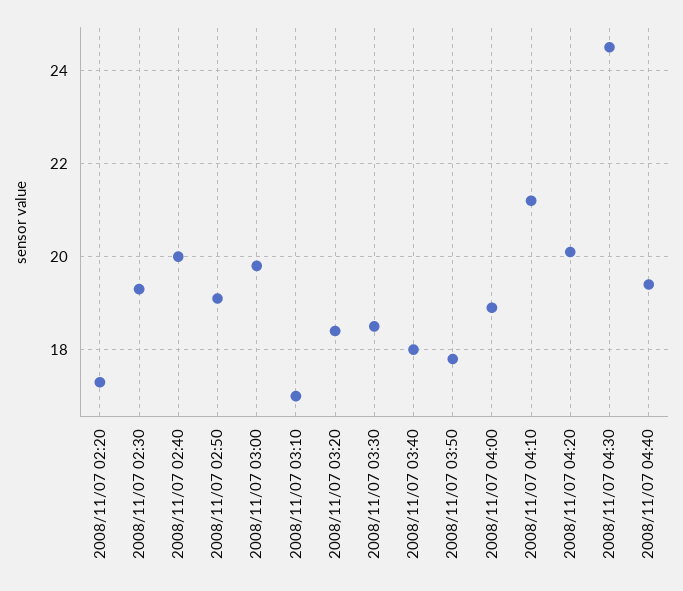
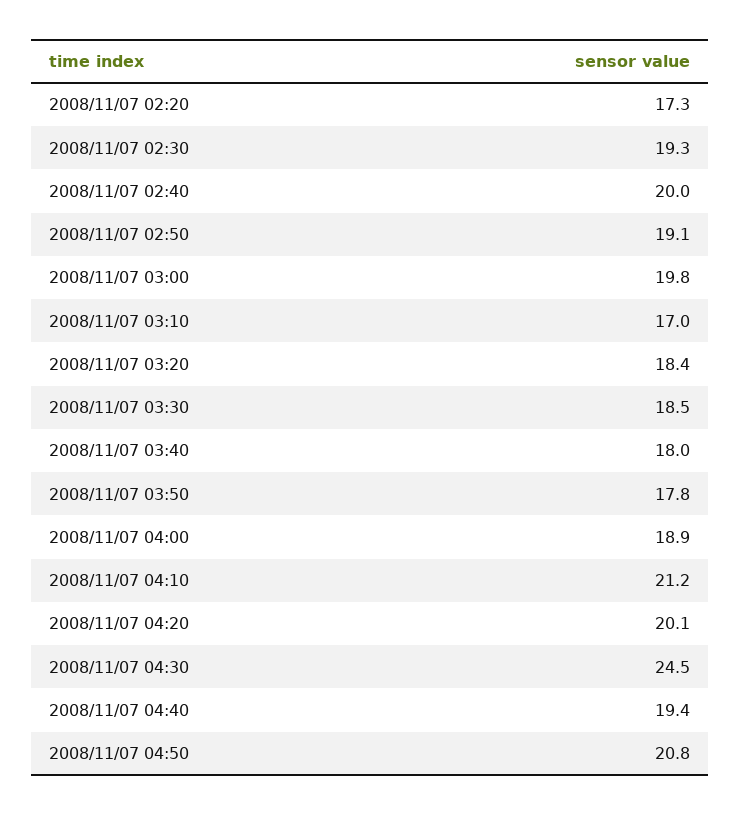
2008/11/07 04:50: none -> 20.8

